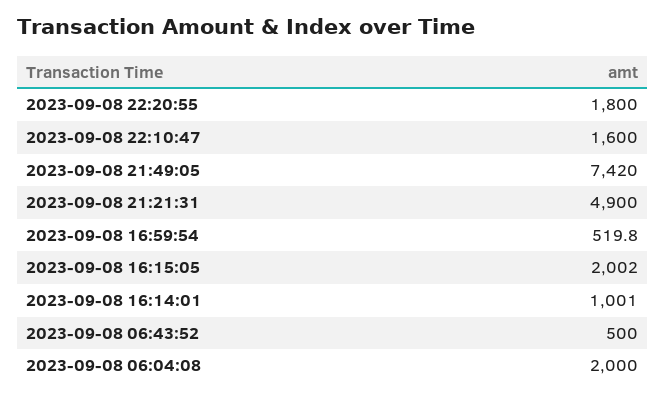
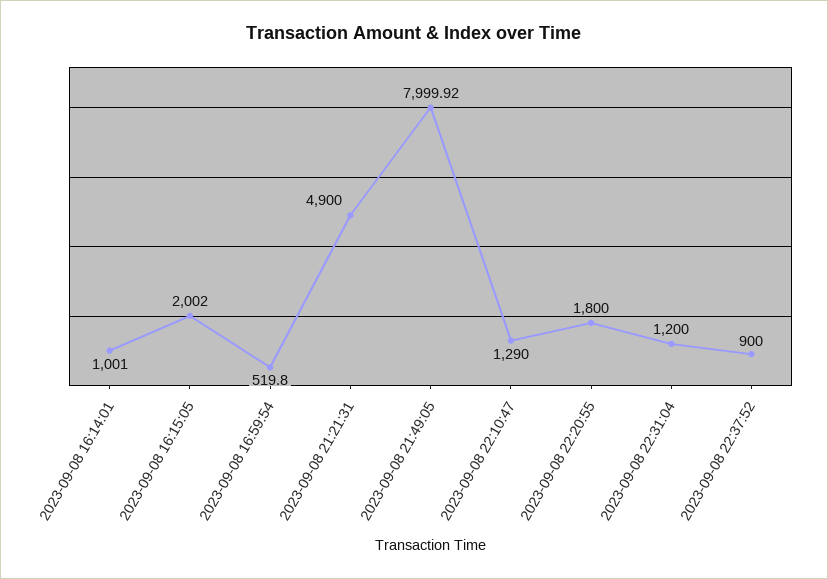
2023-09-08 22:10:47: 1600 -> 1290
2023-09-08 21:49:05: 7420 -> 7999.92
2023-09-08 06:43:52: 500 -> none
2023-09-08 06:04:08: 2000 -> none
2023-09-08 22:31:04: none -> 1200
2023-09-08 22:37:52: none -> 900

